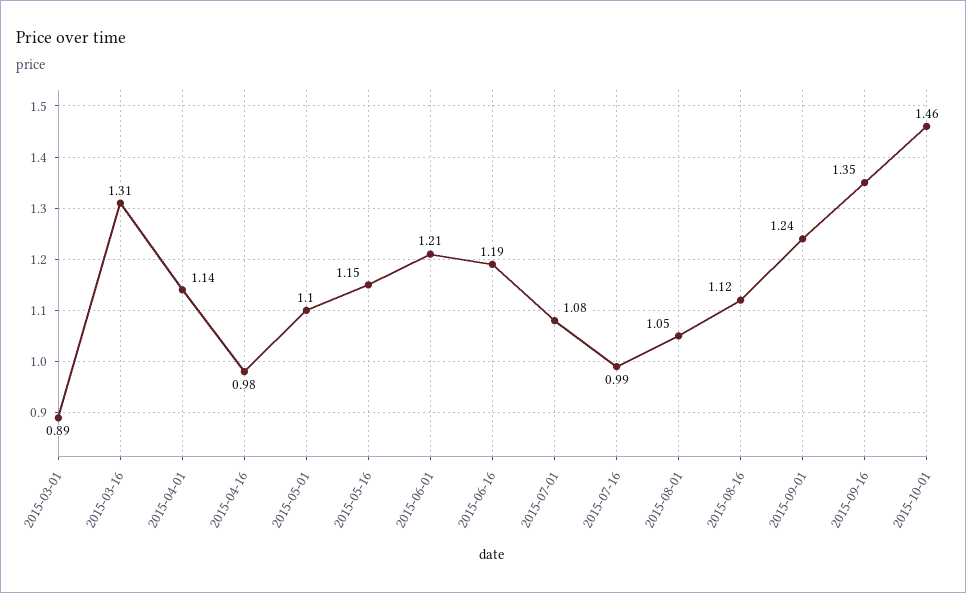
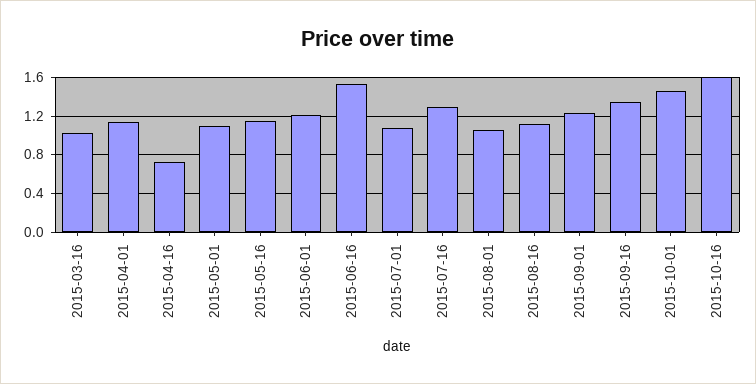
2015-03-01: 0.89 -> none
2015-03-16: 1.31 -> 1
2015-04-16: 0.98 -> 0.7
2015-06-16: 1.19 -> 1.5
2015-07-16: 0.99 -> 1.3
2015-10-16: none -> 1.6

